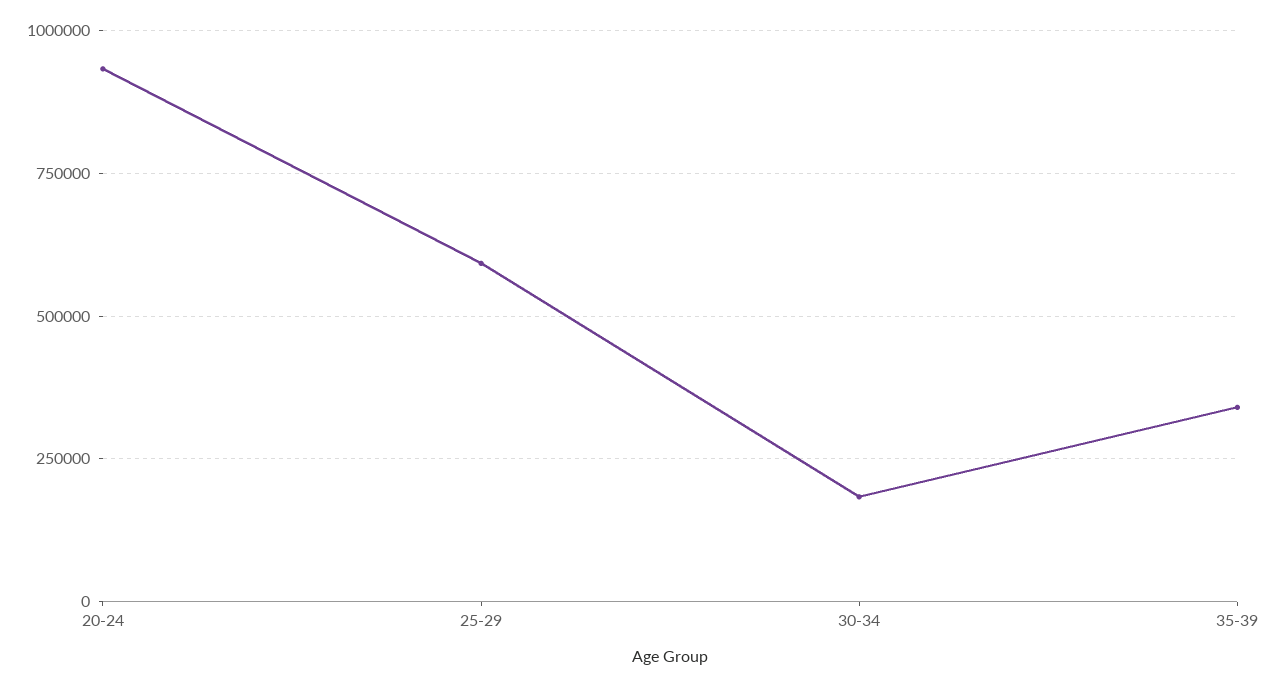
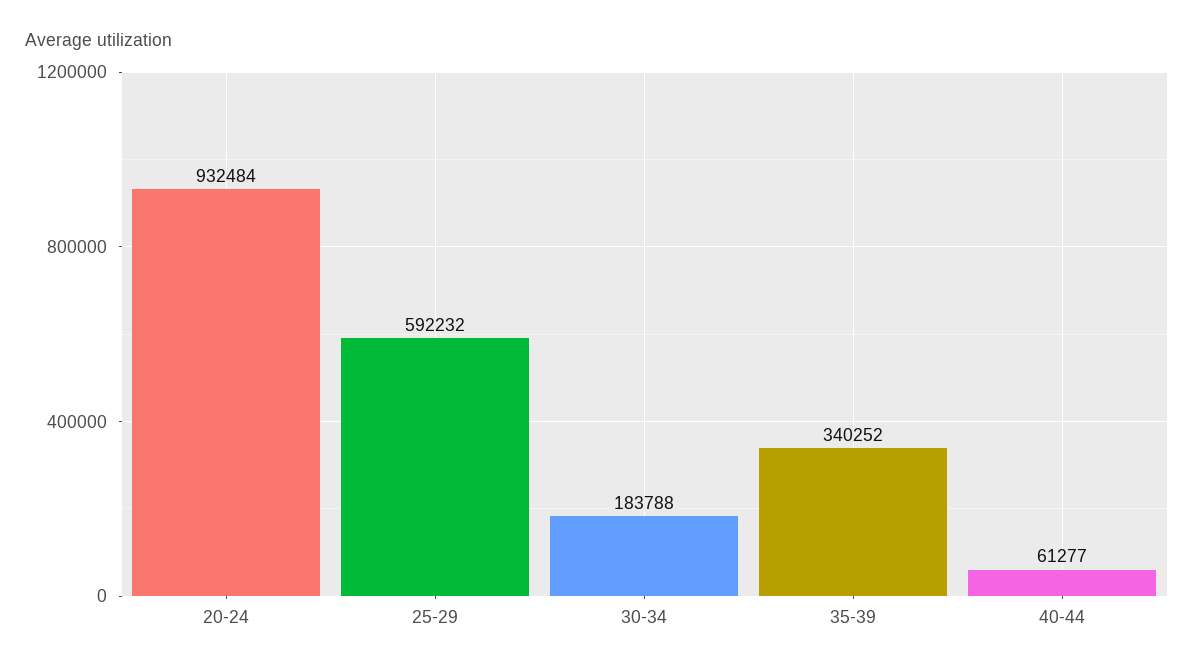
40-44: none -> 61277

